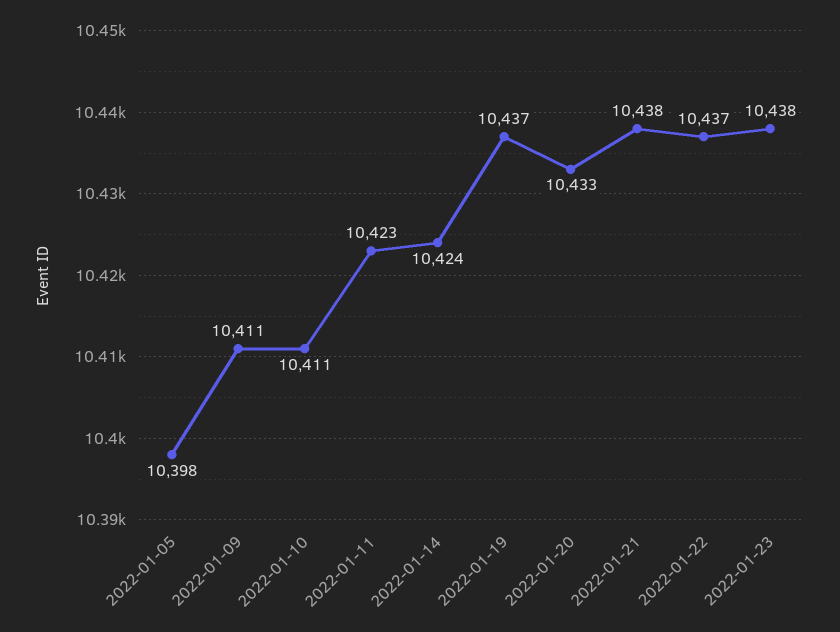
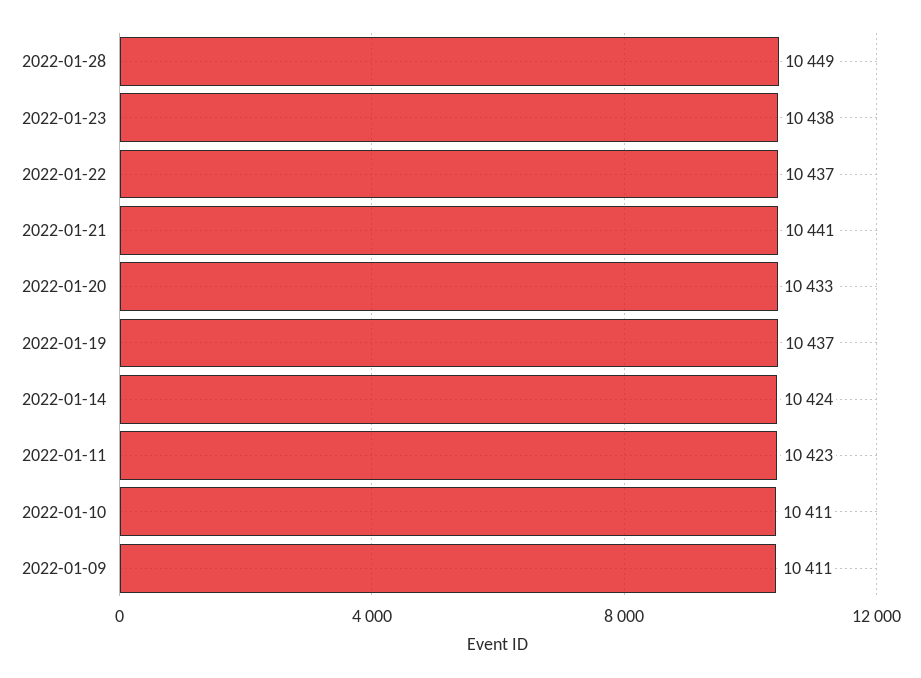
2022-01-05: 10398 -> none
2022-01-21: 10438 -> 10441
2022-01-28: none -> 10449

